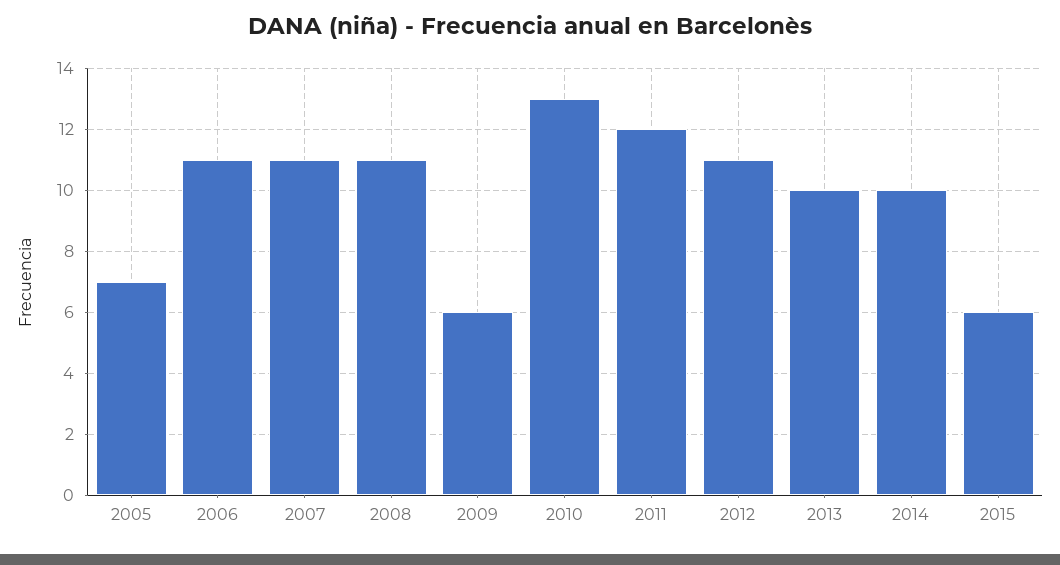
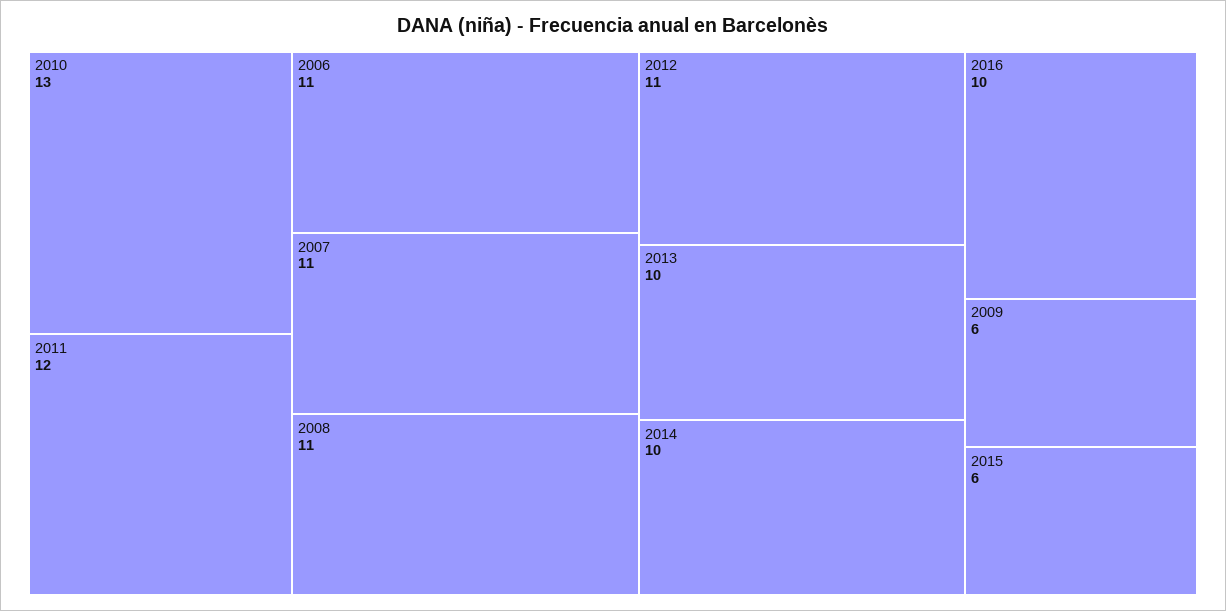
2005: 7 -> none
2016: none -> 10

